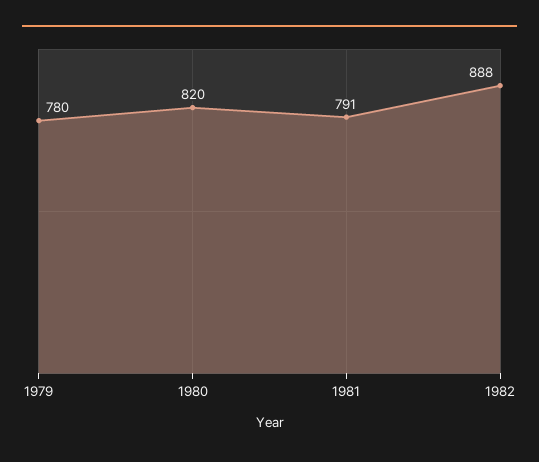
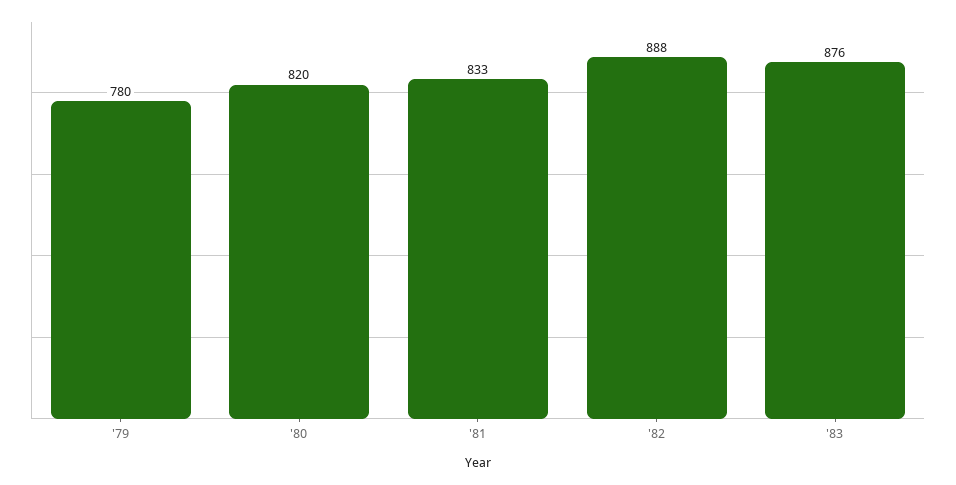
1981: 791 -> 833
'83: none -> 876

